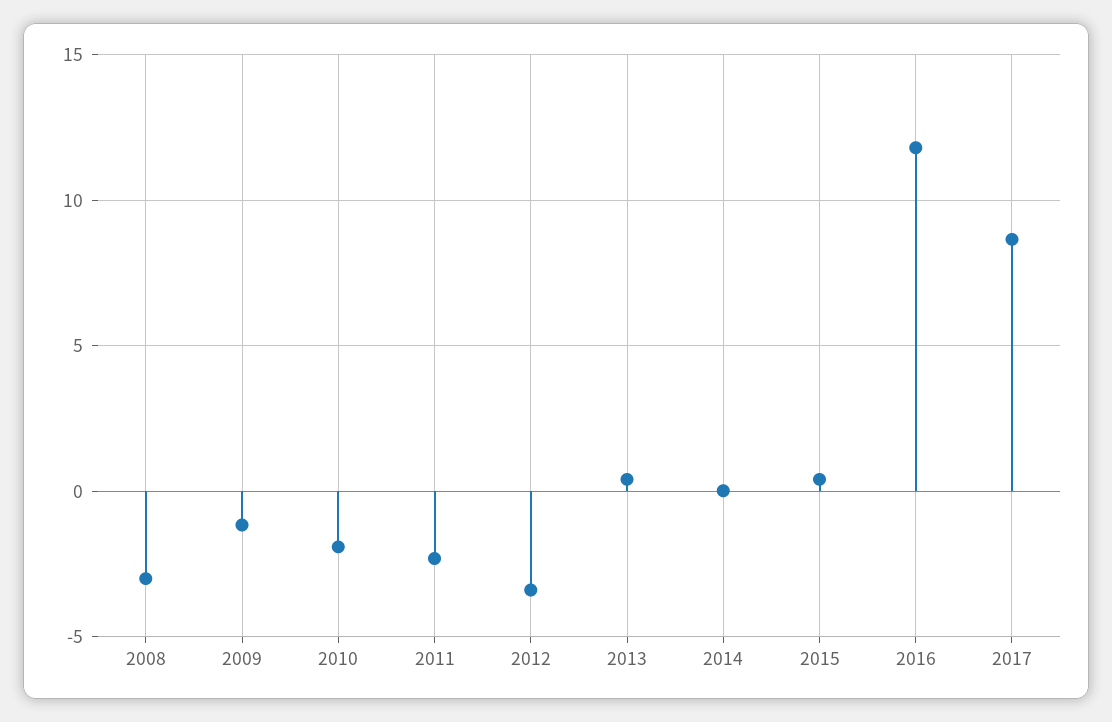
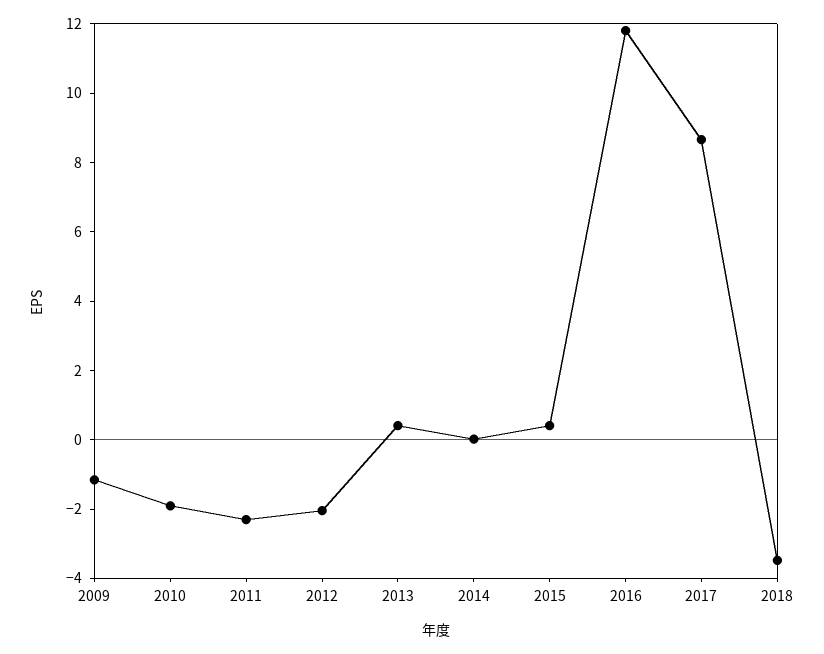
2008: -3 -> none
2012: -3.5 -> -2
2018: none -> -3.5

